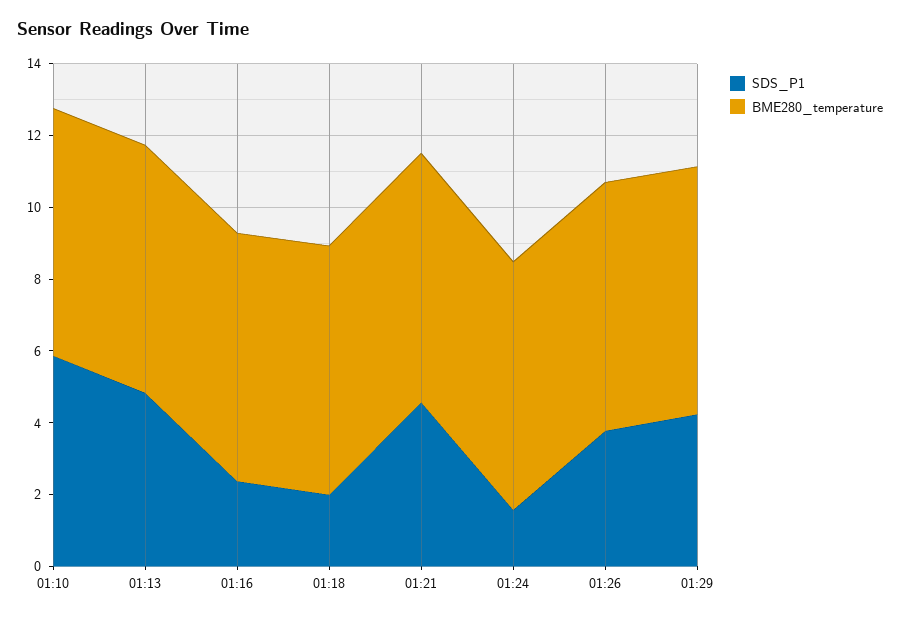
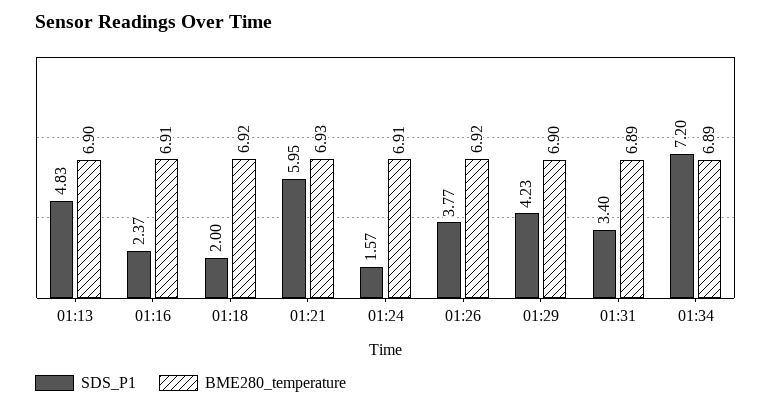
SDS_P1, 01:10: 6 -> none
BME280_temperature, 01:10: 7 -> none
SDS_P1, 01:21: 4.5 -> 5.95
SDS_P1, 01:31: none -> 3.4
BME280_temperature, 01:31: none -> 6.89
SDS_P1, 01:34: none -> 7.2
BME280_temperature, 01:34: none -> 6.89

